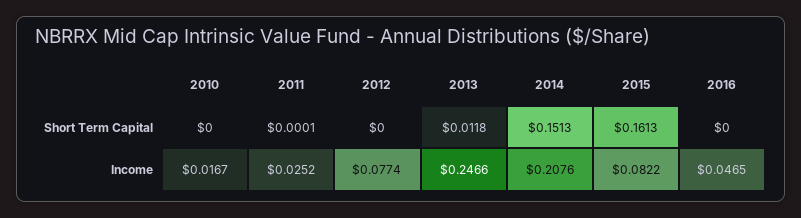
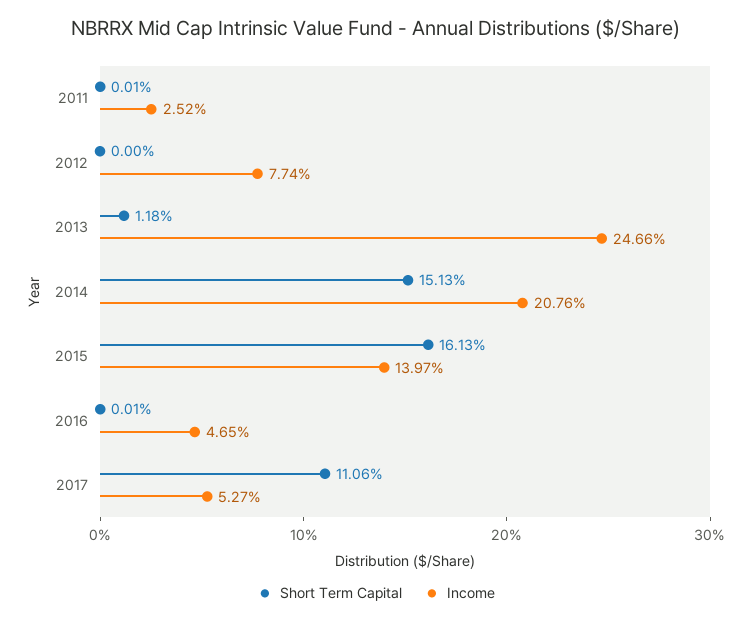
Short Term Capital, 2010: 0 -> none
Short Term Capital, 2016: 0 -> 0.0001
Income, 2010: 0.0167 -> none
Income, 2015: 0.0822 -> 0.1397
Short Term Capital, 2017: none -> 0.1106
Income, 2017: none -> 0.0527

